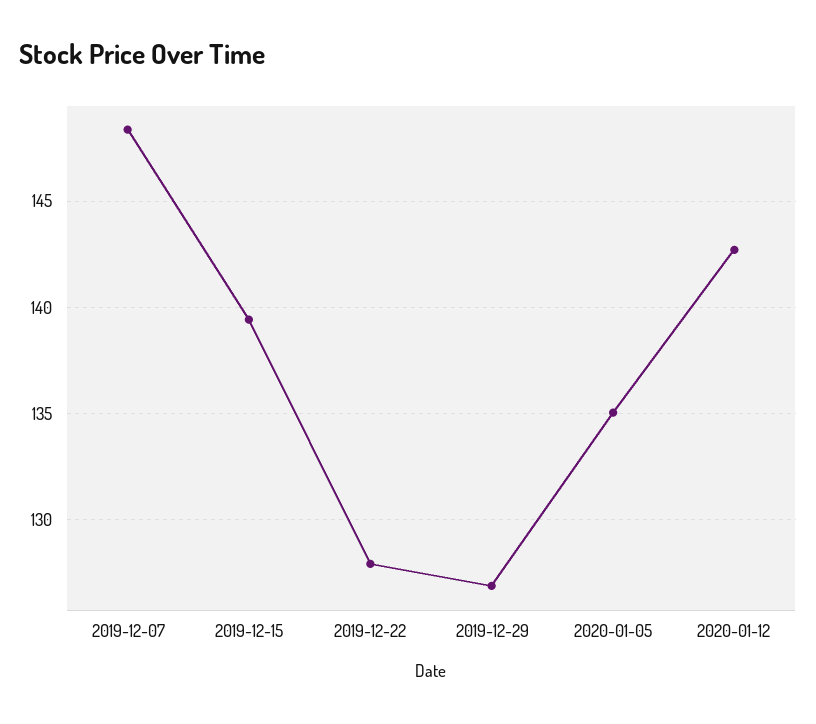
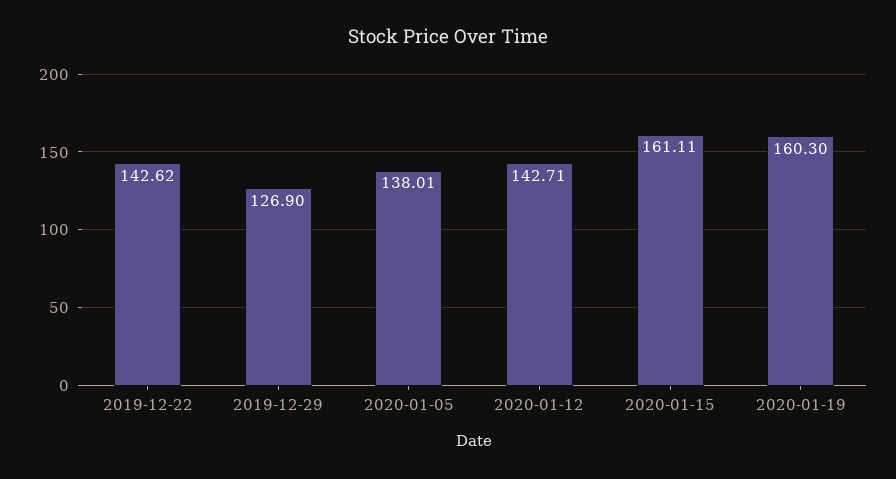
2019-12-07: 148.5 -> none
2019-12-15: 139.5 -> none
2019-12-22: 128 -> 142.62
2020-01-05: 135 -> 138.01
2020-01-15: none -> 161.11
2020-01-19: none -> 160.3

